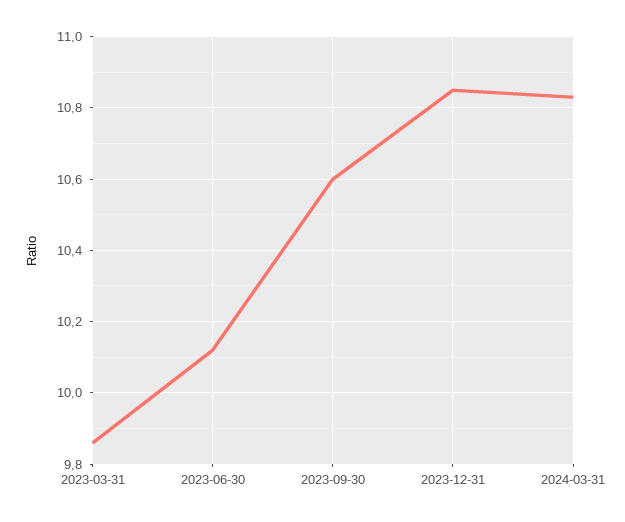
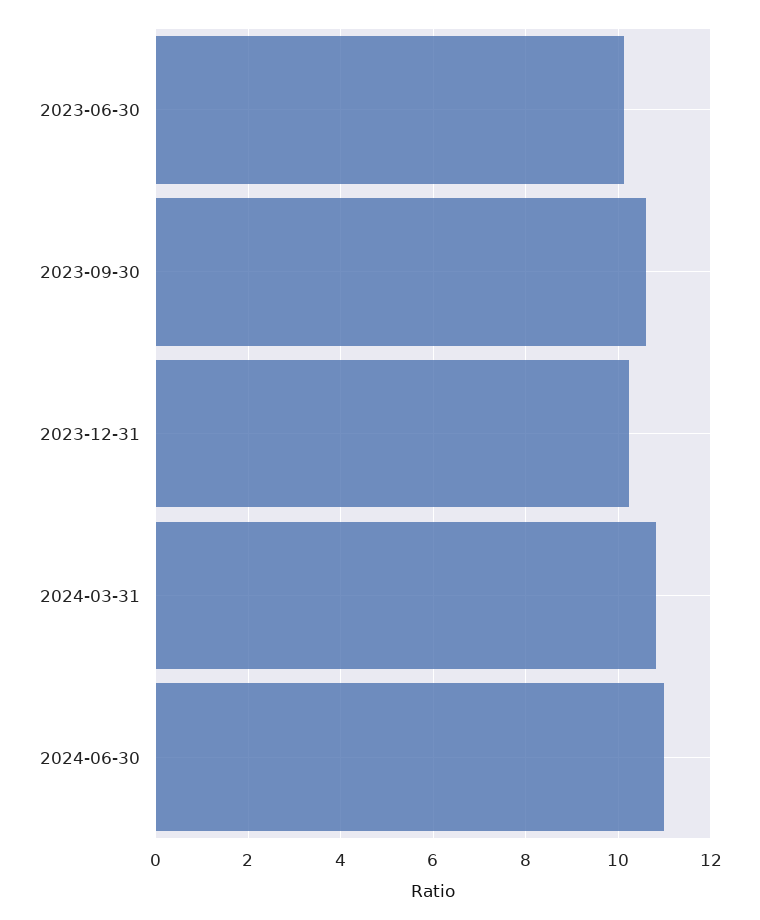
2023-03-31: 9.85 -> none
2023-12-31: 10.85 -> 10.2
2024-06-30: none -> 11

